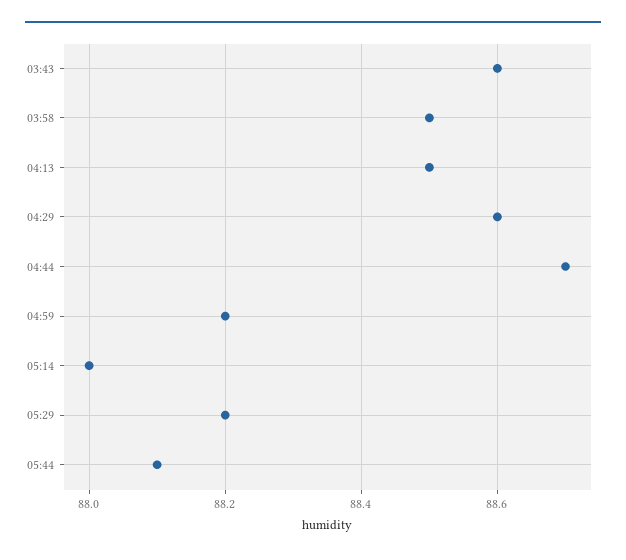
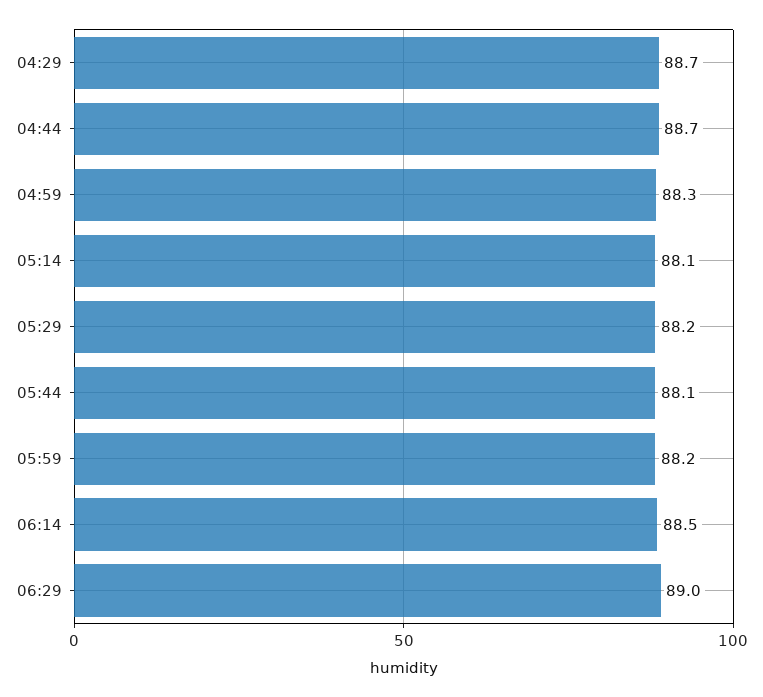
03:43: 88.6 -> none
03:58: 88.5 -> none
04:13: 88.5 -> none
04:29: 88.6 -> 88.7
04:59: 88.2 -> 88.3
05:14: 88 -> 88.1
05:59: none -> 88.2
06:14: none -> 88.5
06:29: none -> 89

